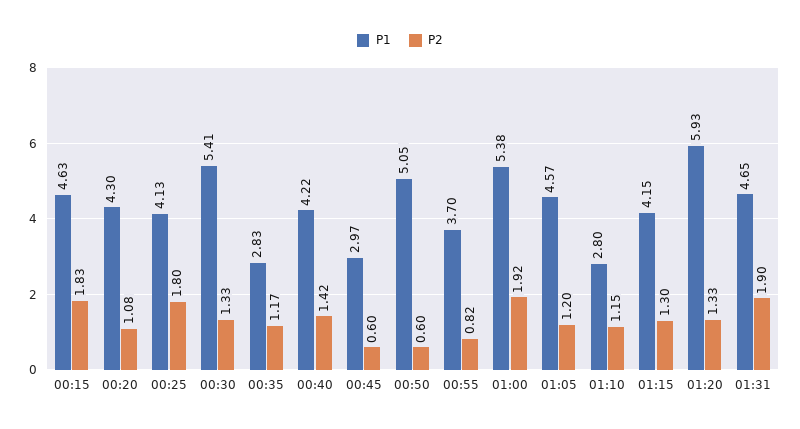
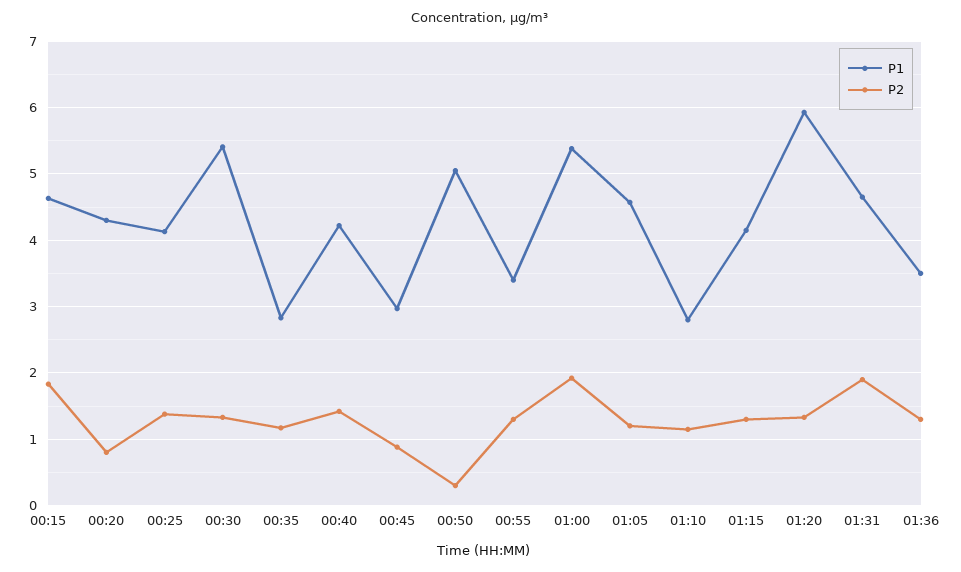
P2, 00:20: 1.08 -> 0.8
P2, 00:25: 1.8 -> 1.4
P2, 00:45: 0.6 -> 0.9
P2, 00:50: 0.6 -> 0.3
P1, 00:55: 3.7 -> 3.4
P2, 00:55: 0.82 -> 1.3
P1, 01:36: none -> 3.5
P2, 01:36: none -> 1.3

